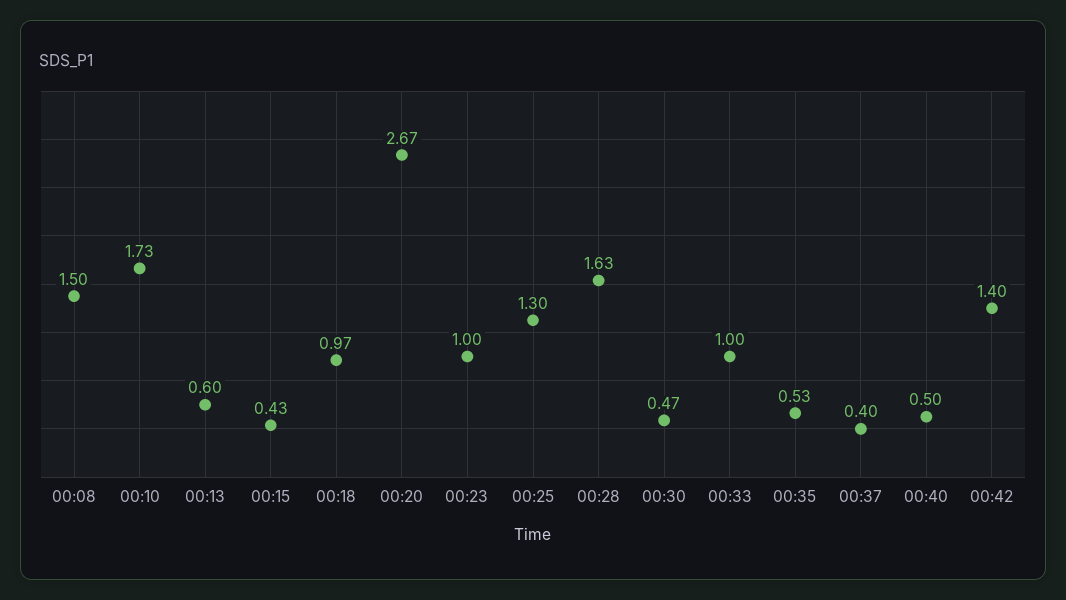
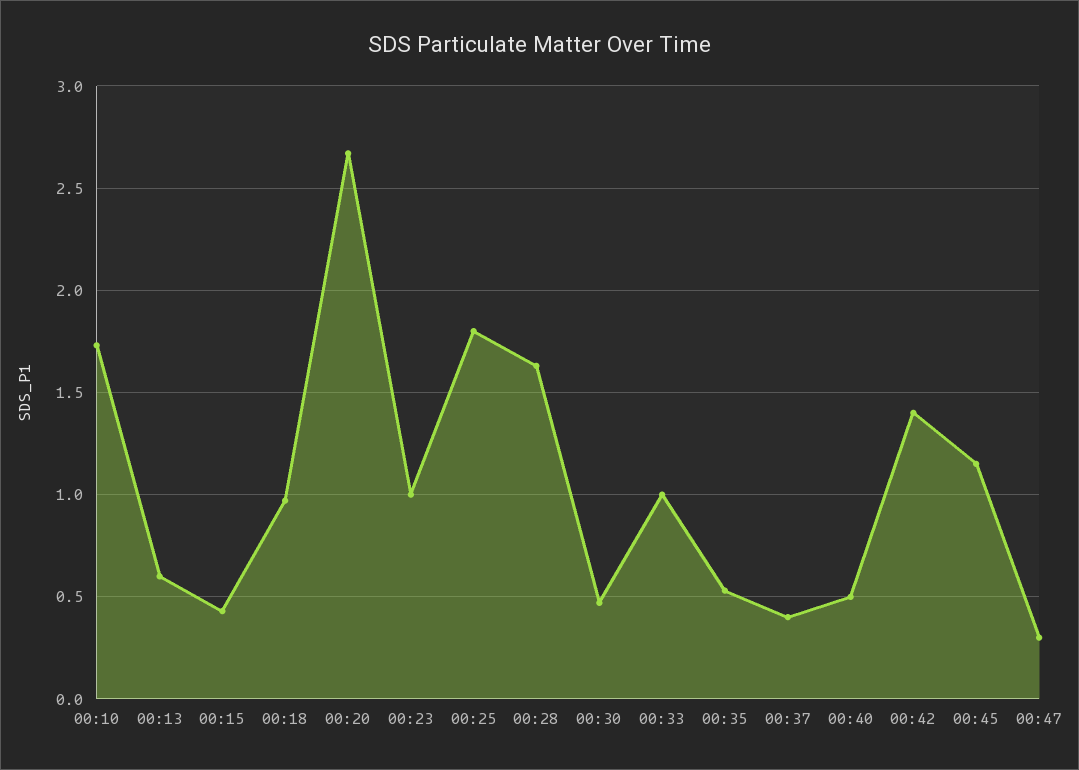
00:08: 1.5 -> none
00:25: 1.3 -> 1.8
00:45: none -> 1.15
00:47: none -> 0.3

